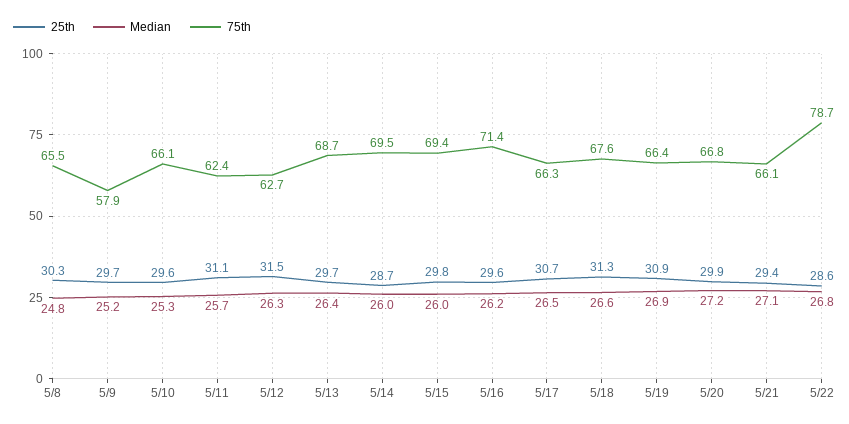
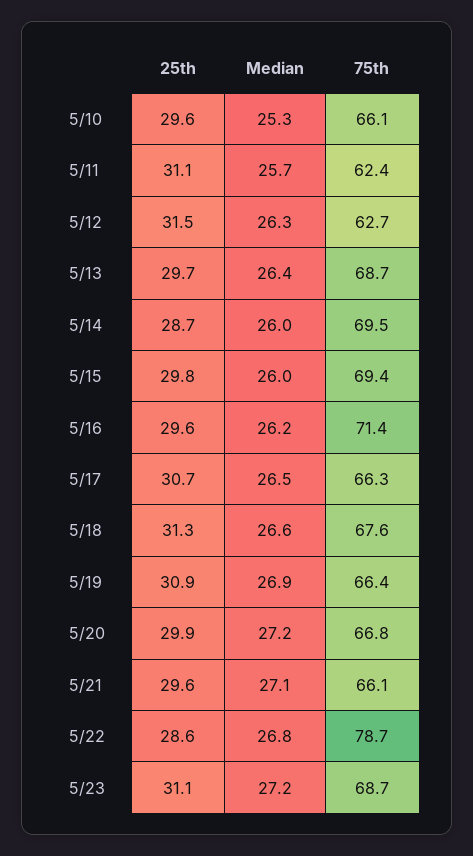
25th, 5/8: 30.3 -> none
Median, 5/8: 24.8 -> none
75th, 5/8: 65.5 -> none
25th, 5/9: 29.7 -> none
Median, 5/9: 25.2 -> none
75th, 5/9: 57.9 -> none
25th, 5/21: 29.4 -> 29.6
25th, 5/23: none -> 31.1
Median, 5/23: none -> 27.2
75th, 5/23: none -> 68.7

